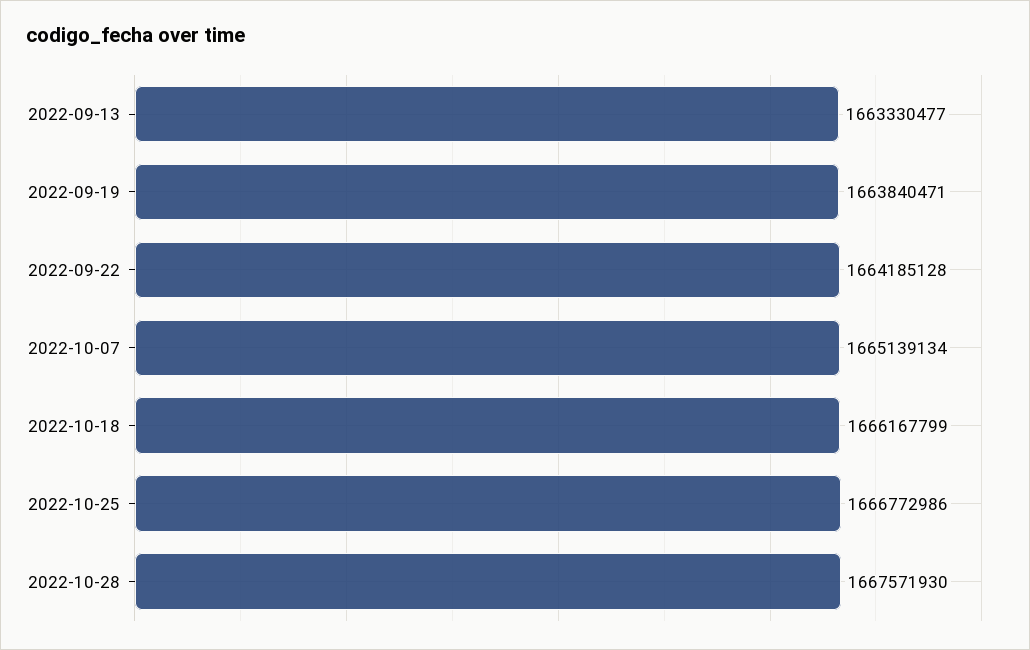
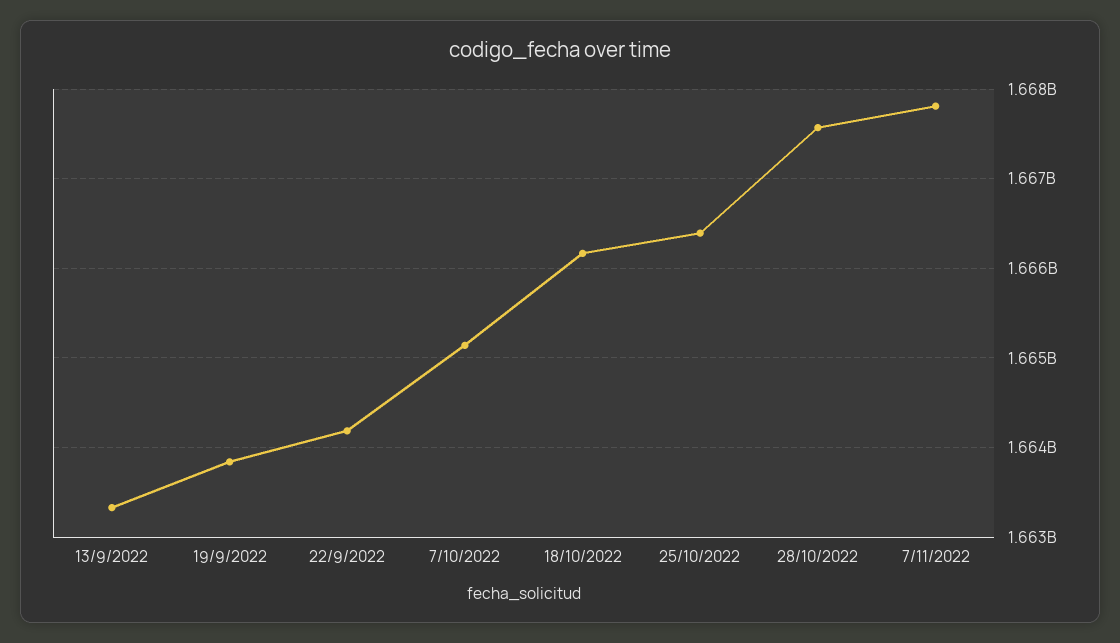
2022-10-25: 1666772986 -> 1666400000
7/11/2022: none -> 1667800000

